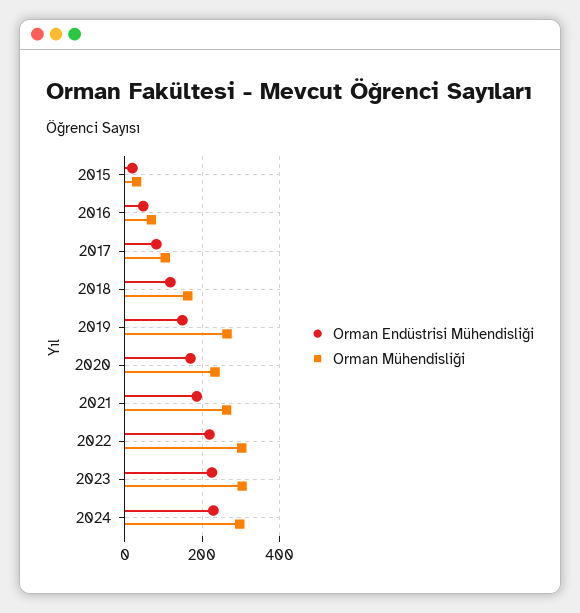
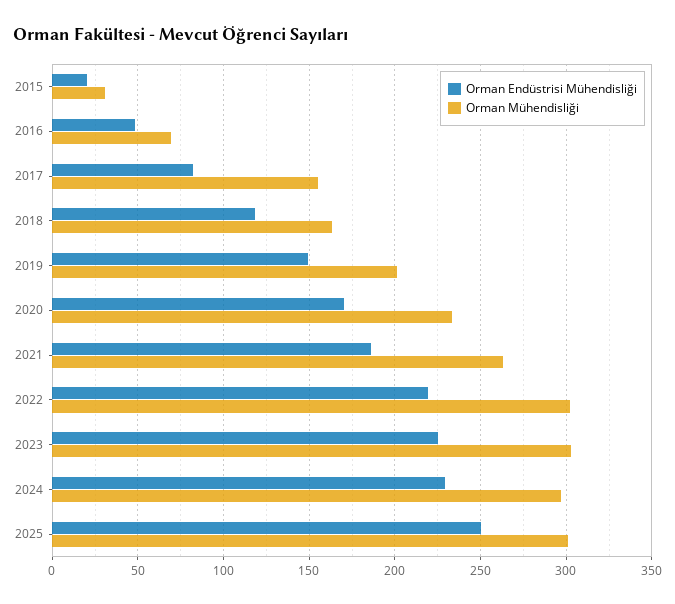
Orman Mühendisliği, 2017: 100 -> 155
Orman Mühendisliği, 2019: 260 -> 200
Orman Endüstrisi Mühendisliği, 2025: none -> 250
Orman Mühendisliği, 2025: none -> 300

